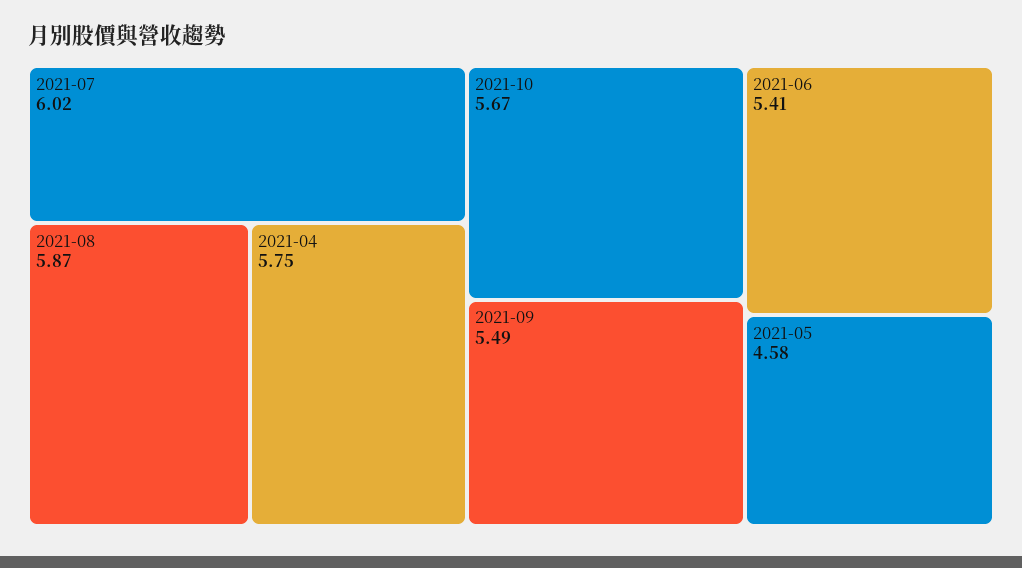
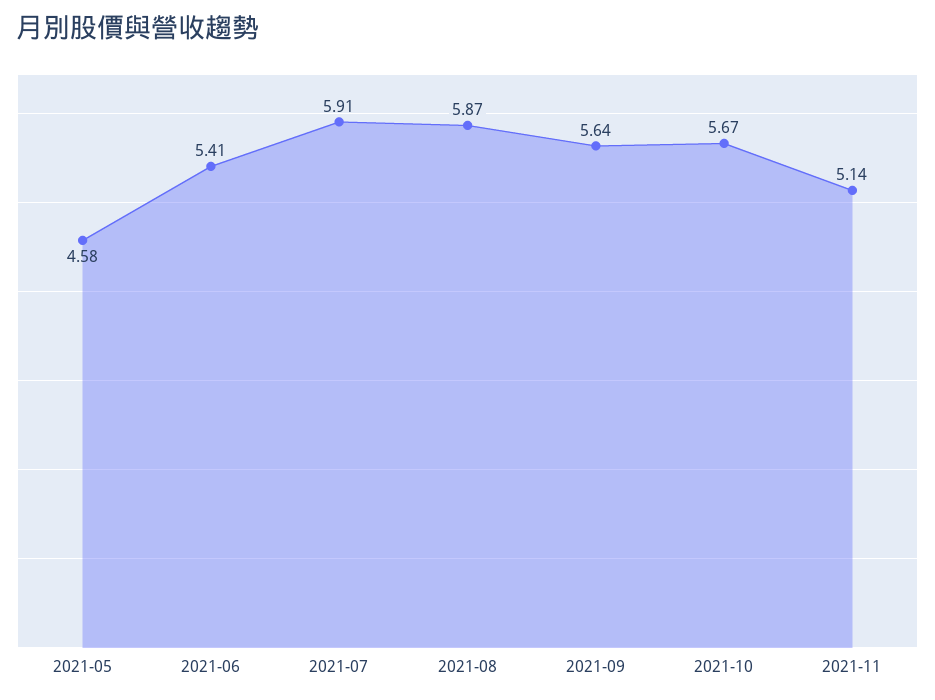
2021-07: 6.02 -> 5.91
2021-04: 5.75 -> none
2021-09: 5.49 -> 5.64
2021-11: none -> 5.14

